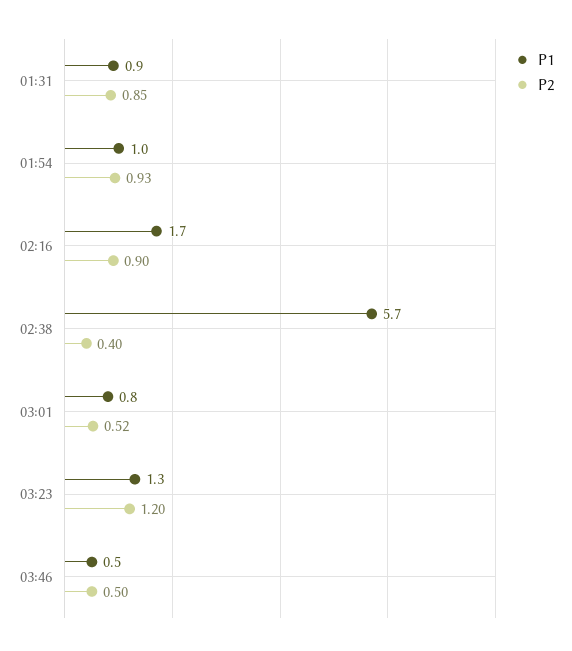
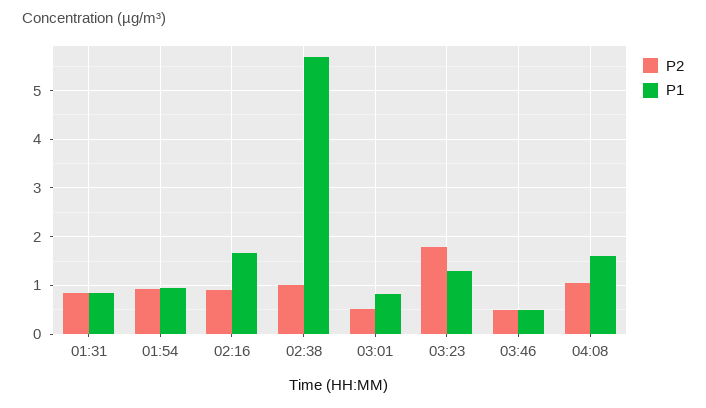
P2, 02:38: 0.4 -> 1
P2, 03:23: 1.2 -> 1.8
P2, 04:08: none -> 1
P1, 04:08: none -> 1.6

